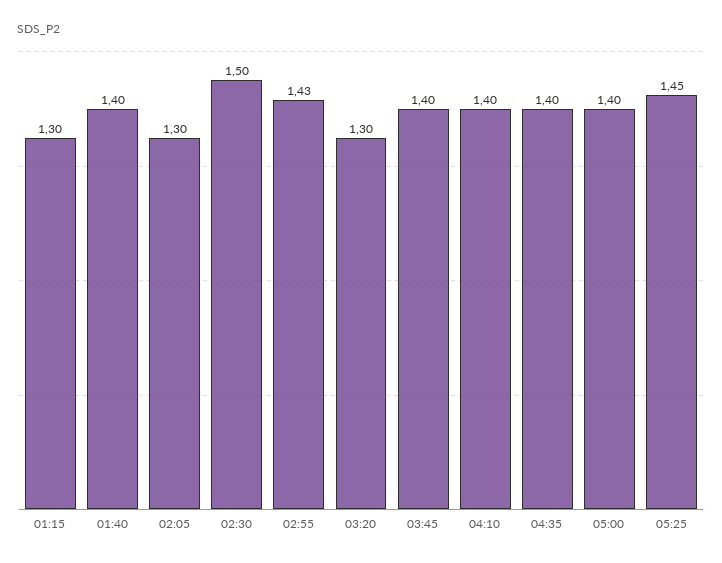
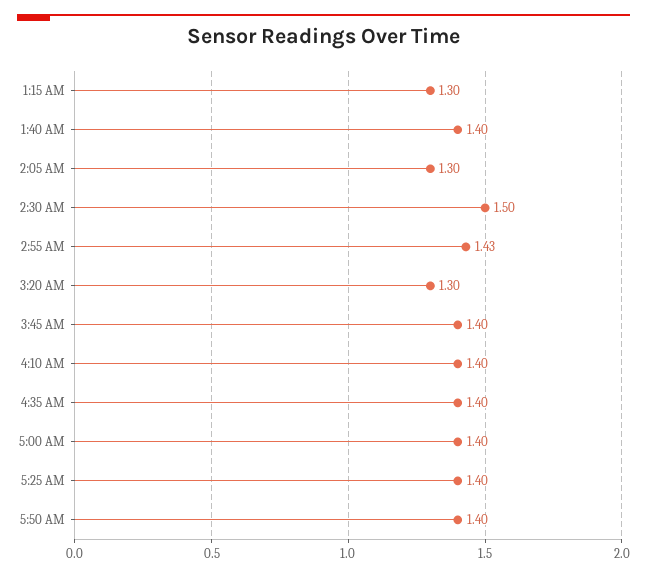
05:25: 1.45 -> 1.4
5:50 AM: none -> 1.4

